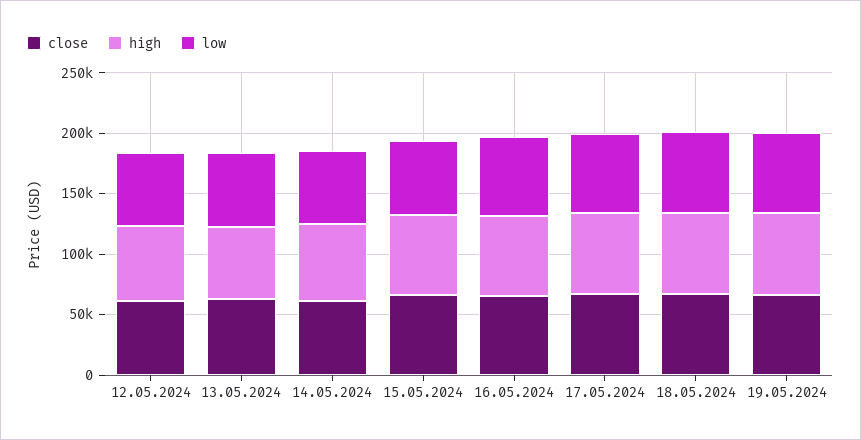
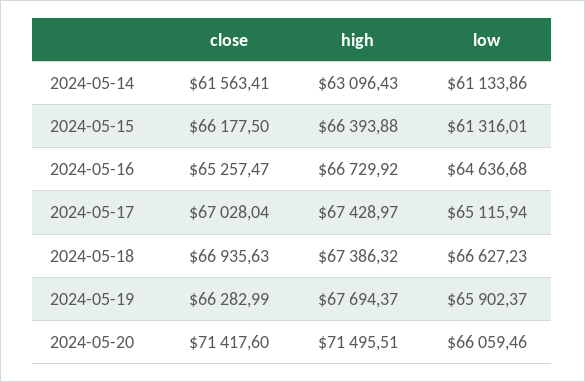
close, 12.05.2024: 60000 -> none
high, 12.05.2024: 60000 -> none
low, 12.05.2024: 60000 -> none
close, 13.05.2024: 60000 -> none
high, 13.05.2024: 60000 -> none
low, 13.05.2024: 60000 -> none
close, 2024-05-20: none -> 71417.6
high, 2024-05-20: none -> 71495.51
low, 2024-05-20: none -> 66059.46

